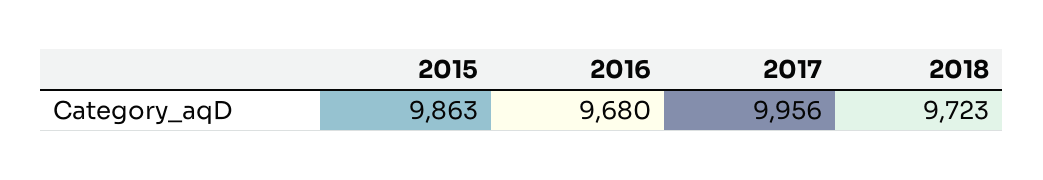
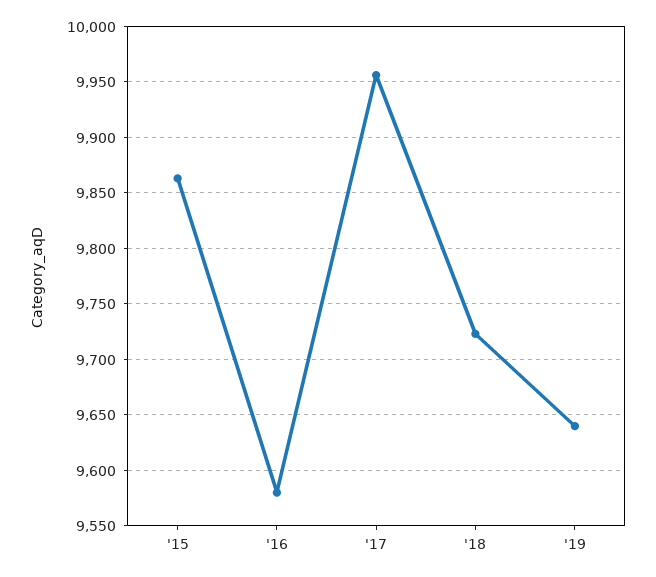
2016: 9680 -> 9580
'19: none -> 9640

